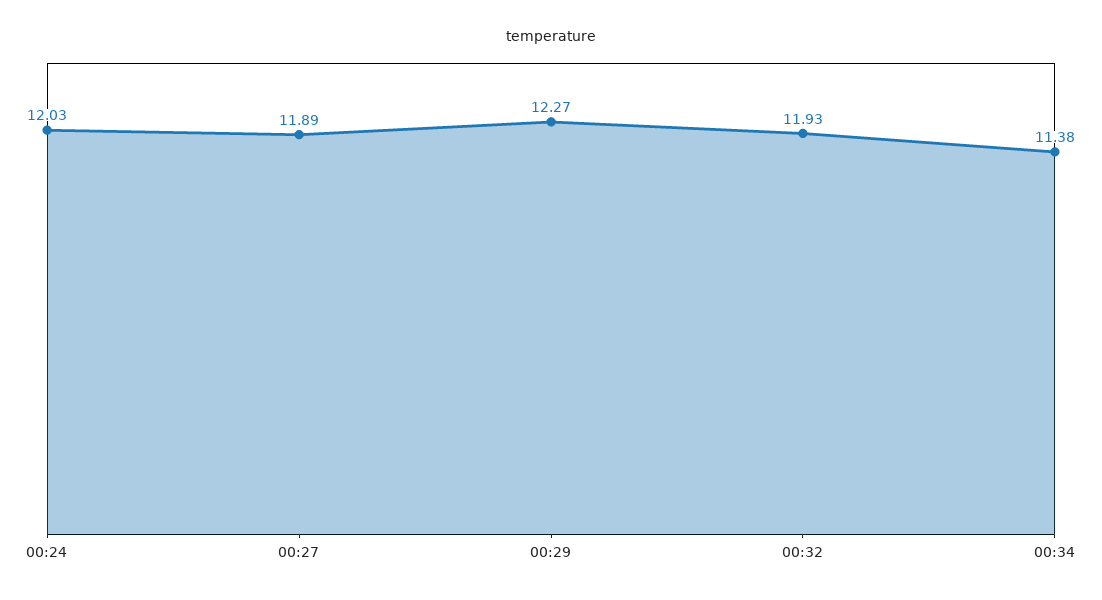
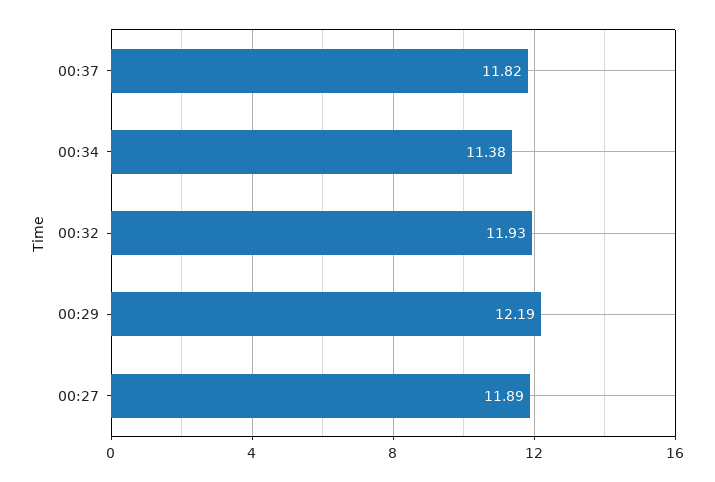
00:24: 12.03 -> none
00:29: 12.27 -> 12.19
00:37: none -> 11.82

